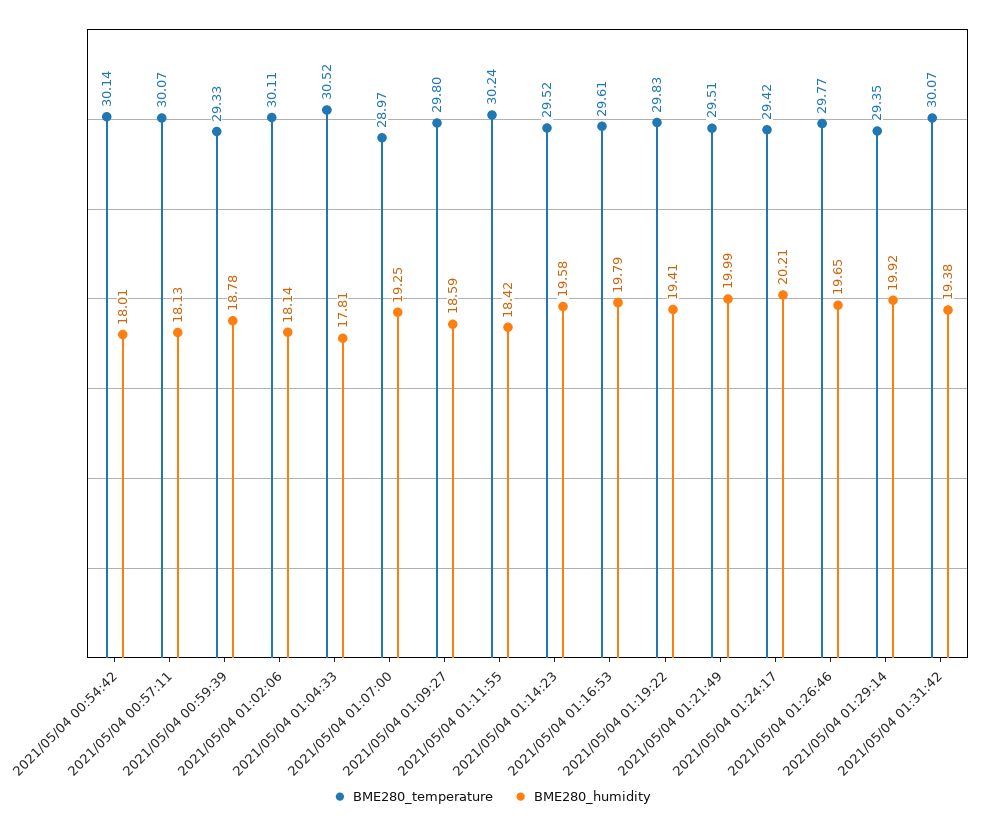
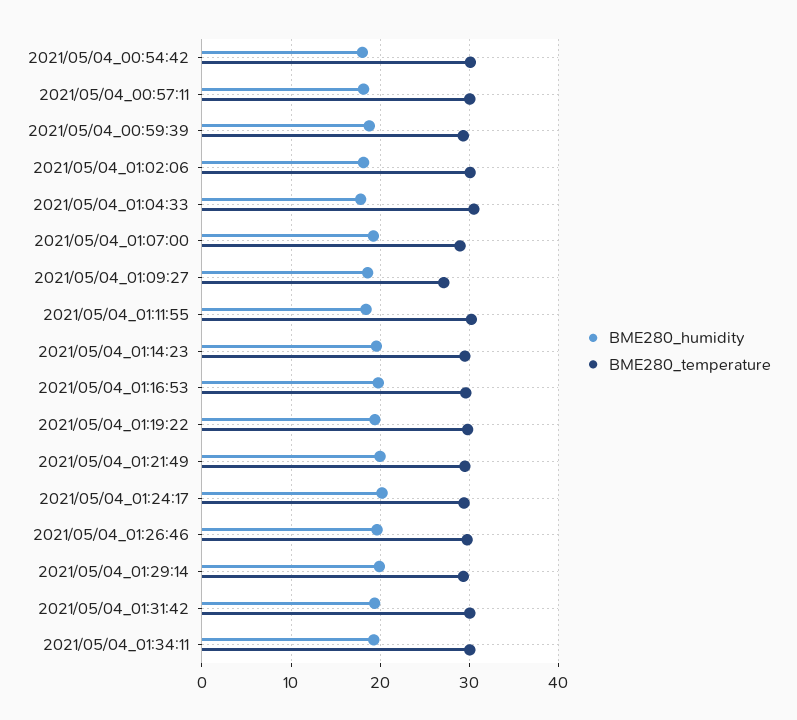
BME280_temperature, 2021/05/04 01:09:27: 29.8 -> 27
BME280_humidity, 2021/05/04_01:34:11: none -> 19
BME280_temperature, 2021/05/04_01:34:11: none -> 30

